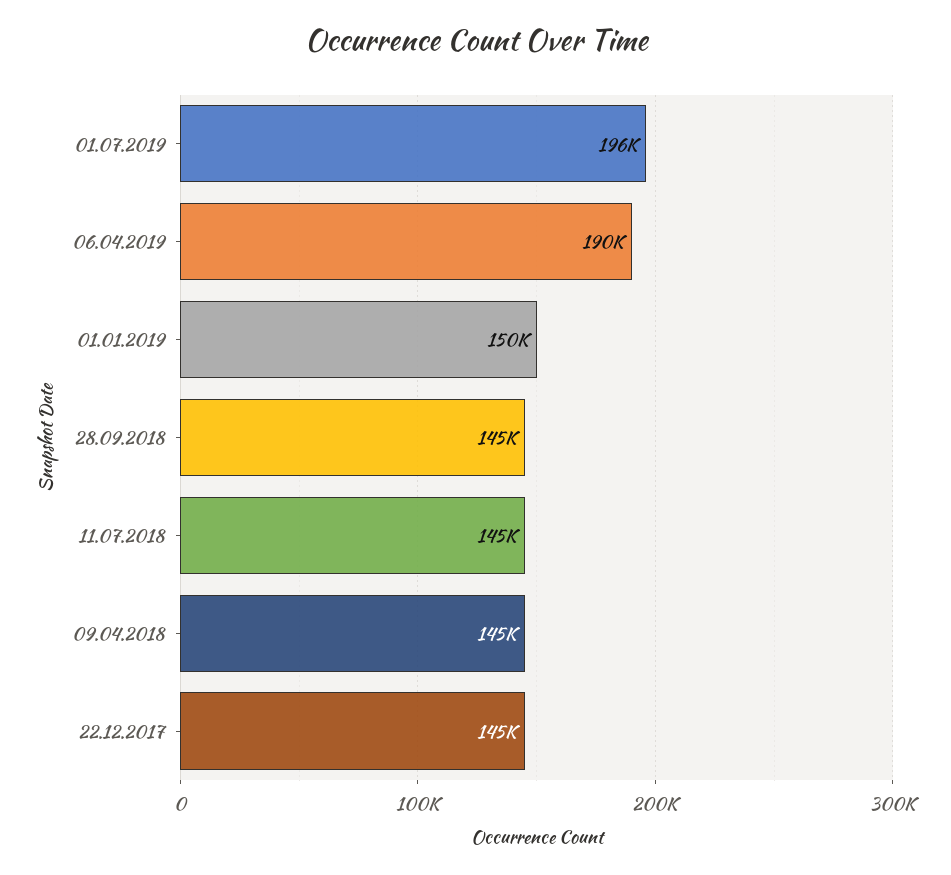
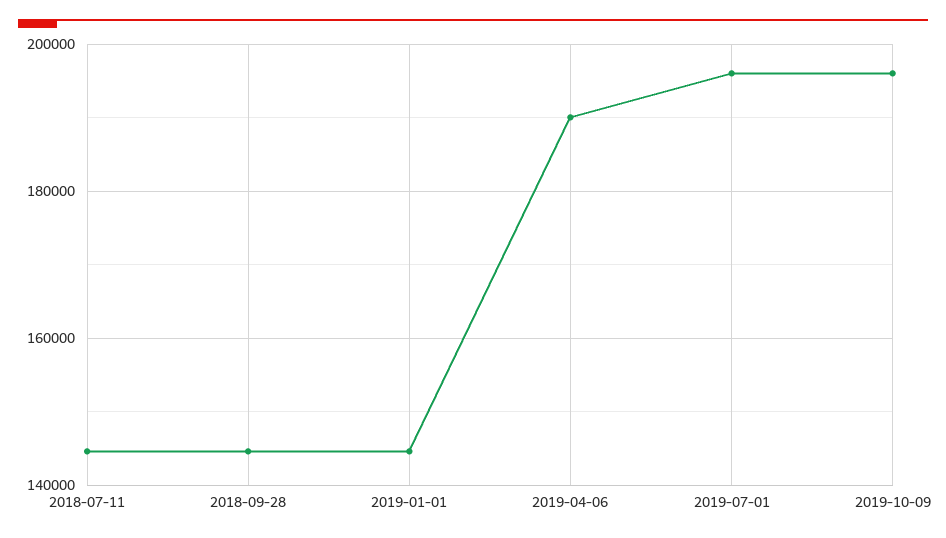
01.01.2019: 150000 -> 144000
09.04.2018: 145000 -> none
22.12.2017: 145000 -> none
2019-10-09: none -> 196000

